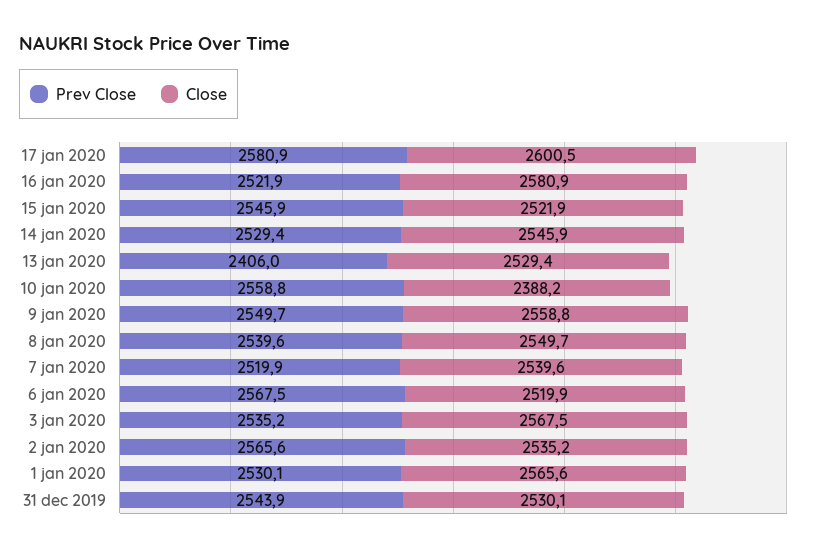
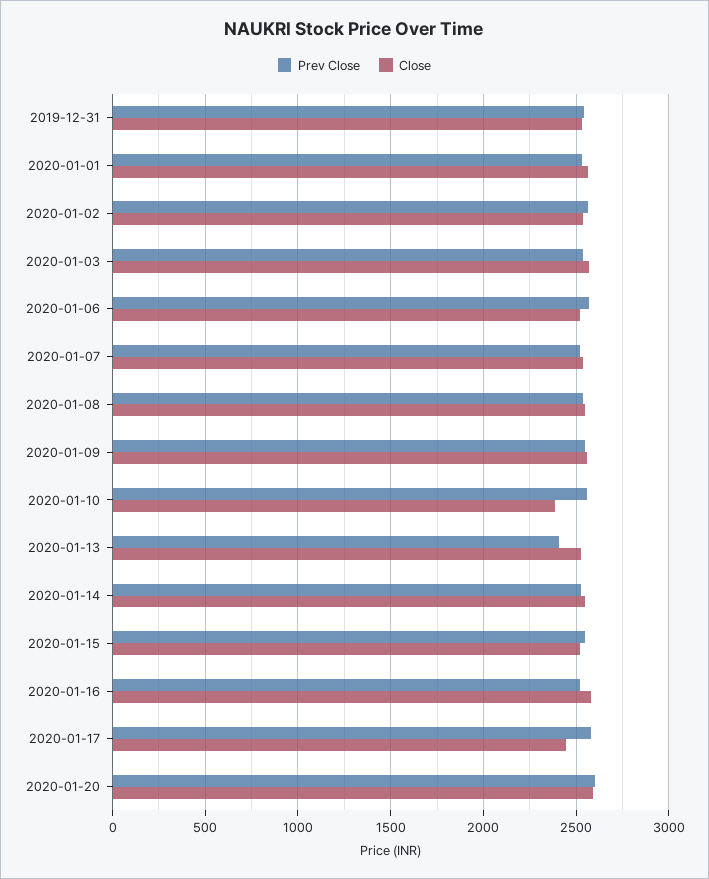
Close, 17 jan 2020: 2600.5 -> 2450
Prev Close, 2020-01-20: none -> 2600
Close, 2020-01-20: none -> 2600

